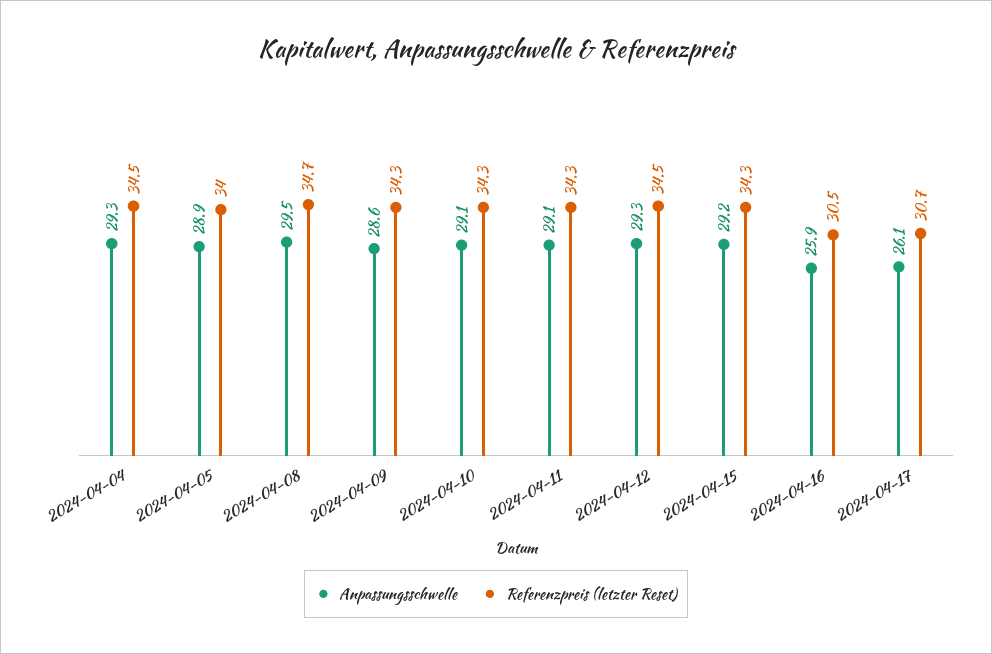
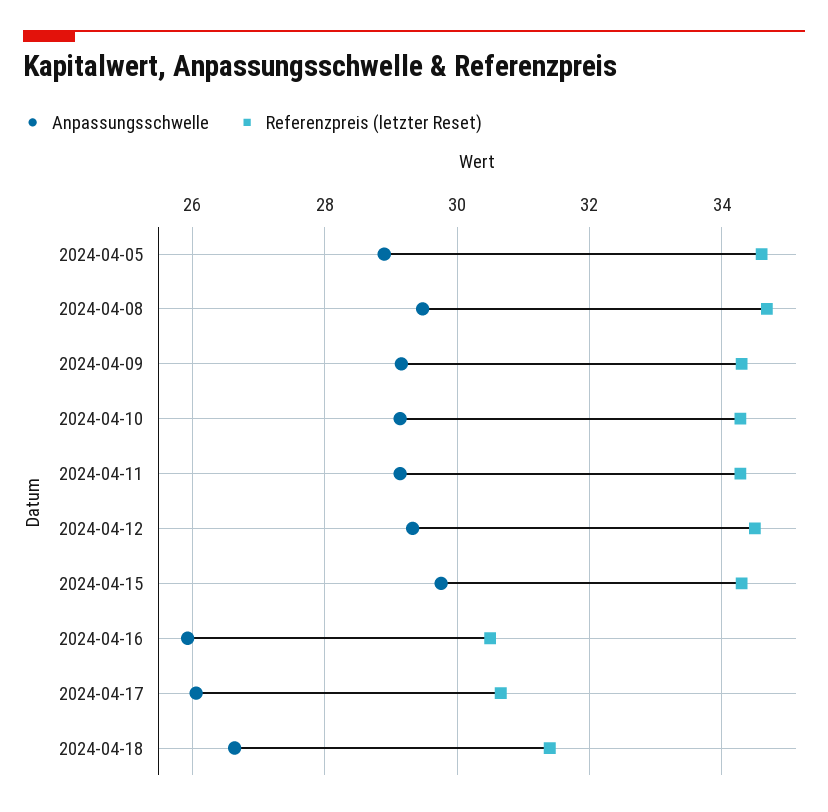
Anpassungsschwelle, 2024-04-04: 29.3 -> none
Referenzpreis (letzter Reset), 2024-04-04: 34.5 -> none
Referenzpreis (letzter Reset), 2024-04-05: 34 -> 34.6
Anpassungsschwelle, 2024-04-09: 28.6 -> 29.2
Anpassungsschwelle, 2024-04-15: 29.2 -> 29.8
Anpassungsschwelle, 2024-04-18: none -> 26.6
Referenzpreis (letzter Reset), 2024-04-18: none -> 31.4

